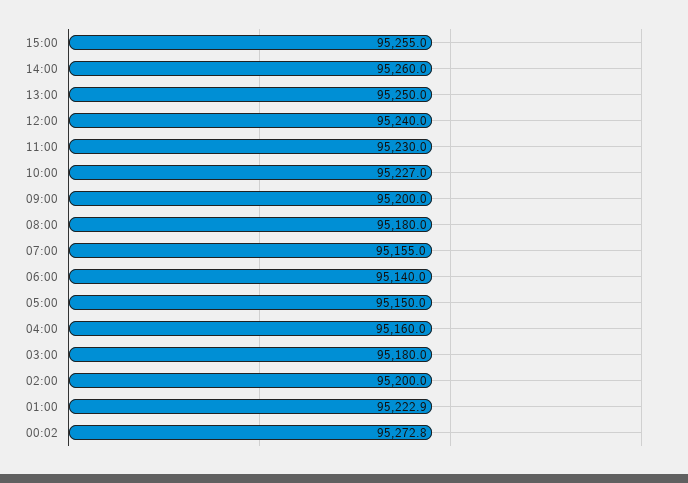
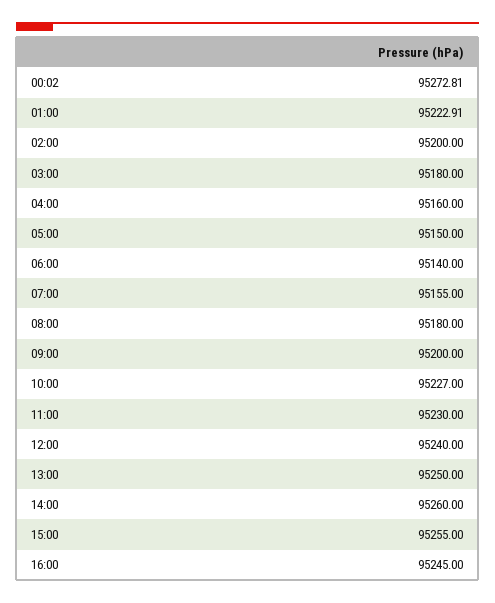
16:00: none -> 95245

